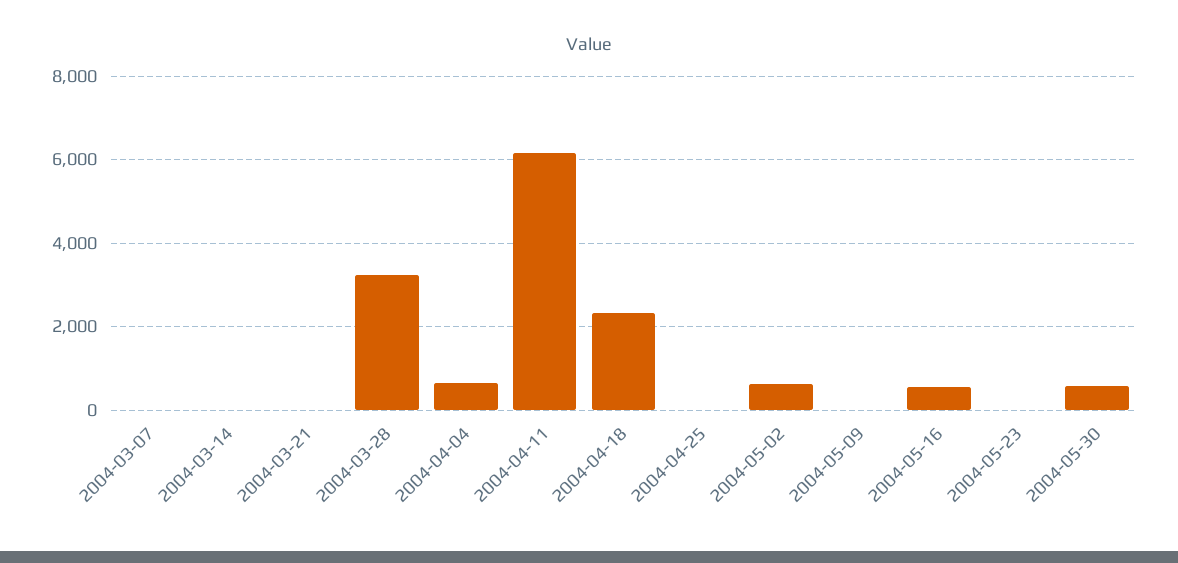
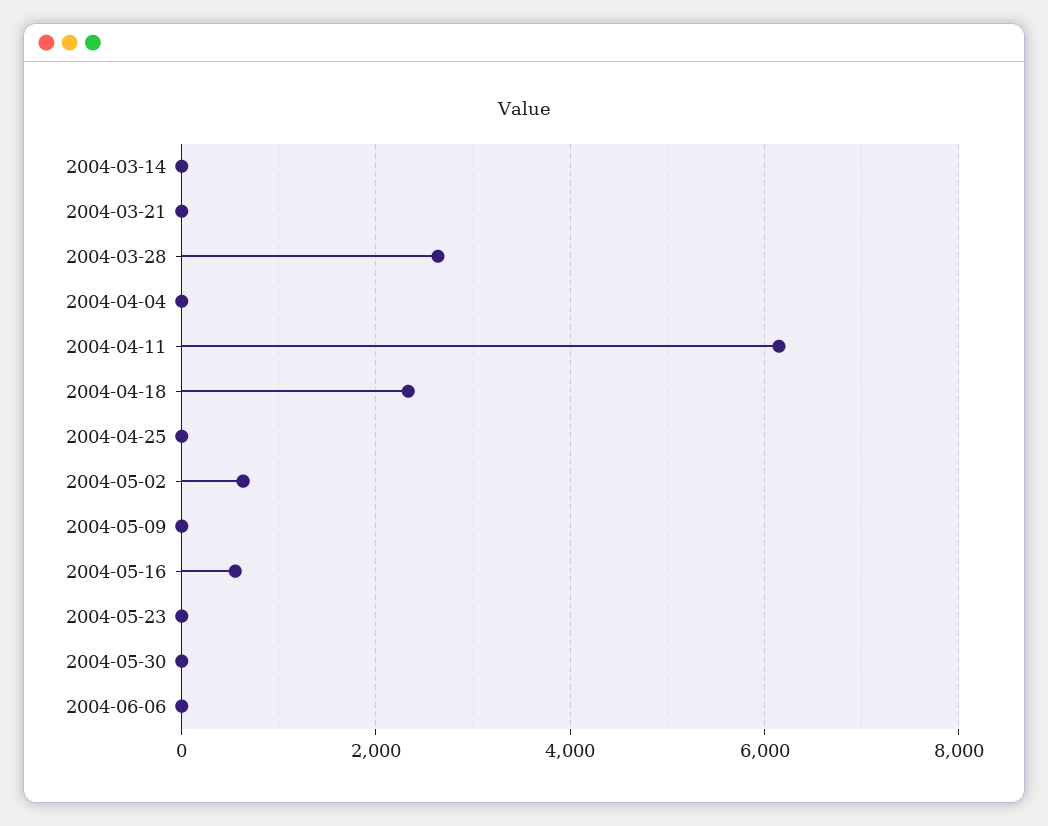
2004-03-07: 0 -> none
2004-03-28: 3200 -> 2600
2004-04-04: 600 -> 0
2004-05-30: 600 -> 0
2004-06-06: none -> 0

